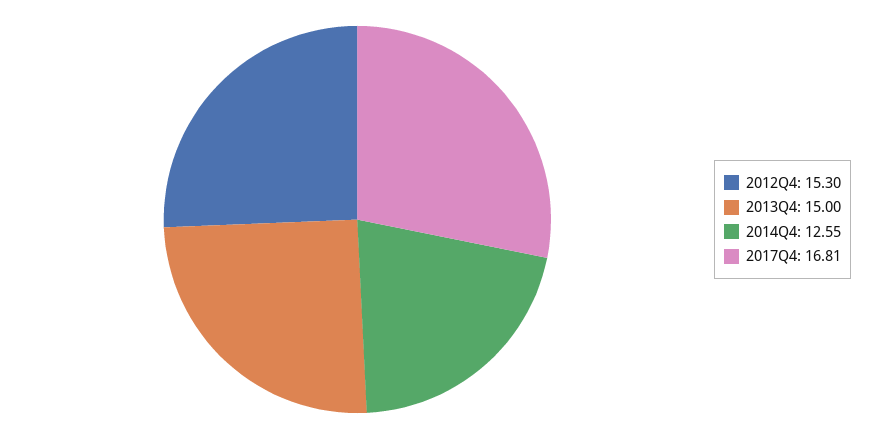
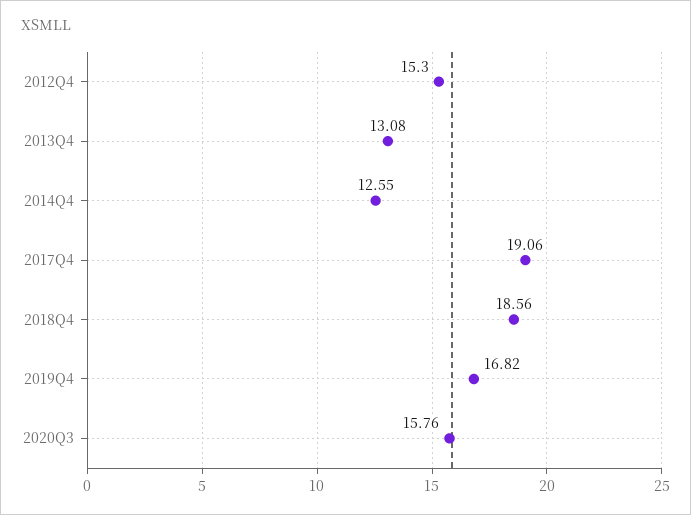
2013Q4: 15 -> 13.08
2017Q4: 16.81 -> 19.06
2018Q4: none -> 18.56
2019Q4: none -> 16.82
2020Q3: none -> 15.76

